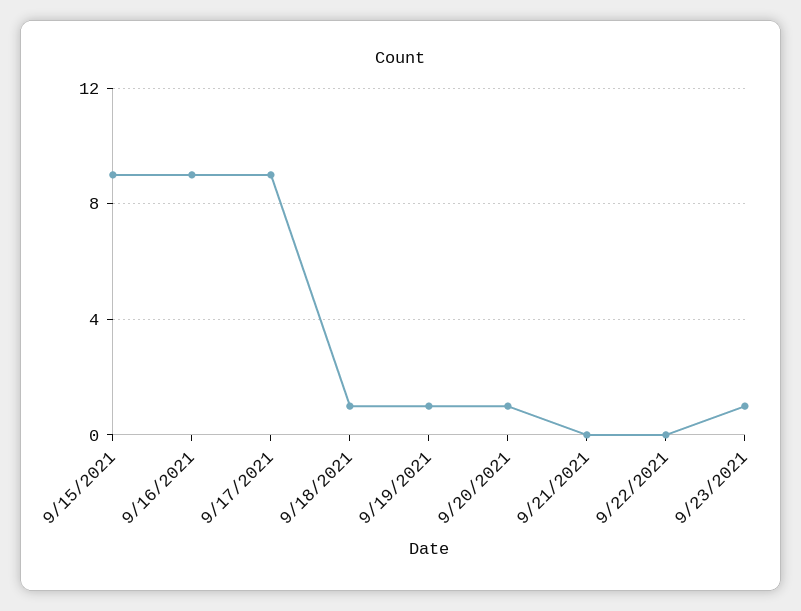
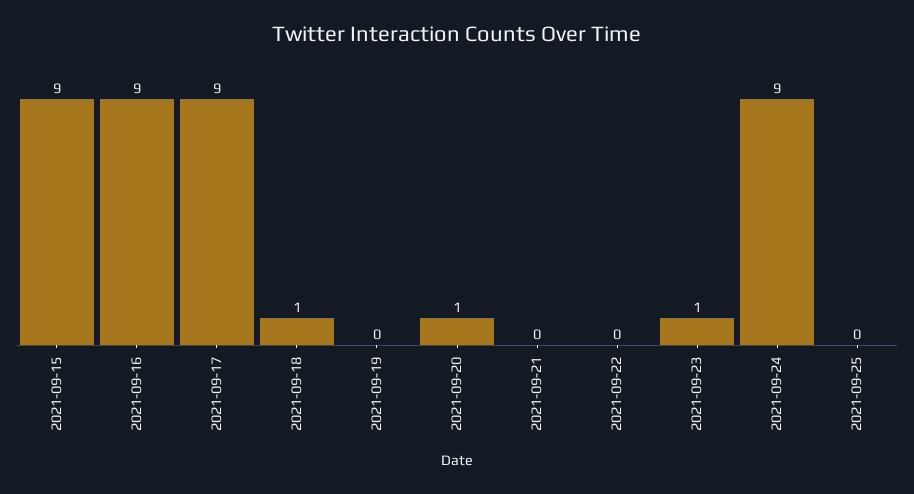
9/19/2021: 1 -> 0
2021-09-24: none -> 9
2021-09-25: none -> 0

